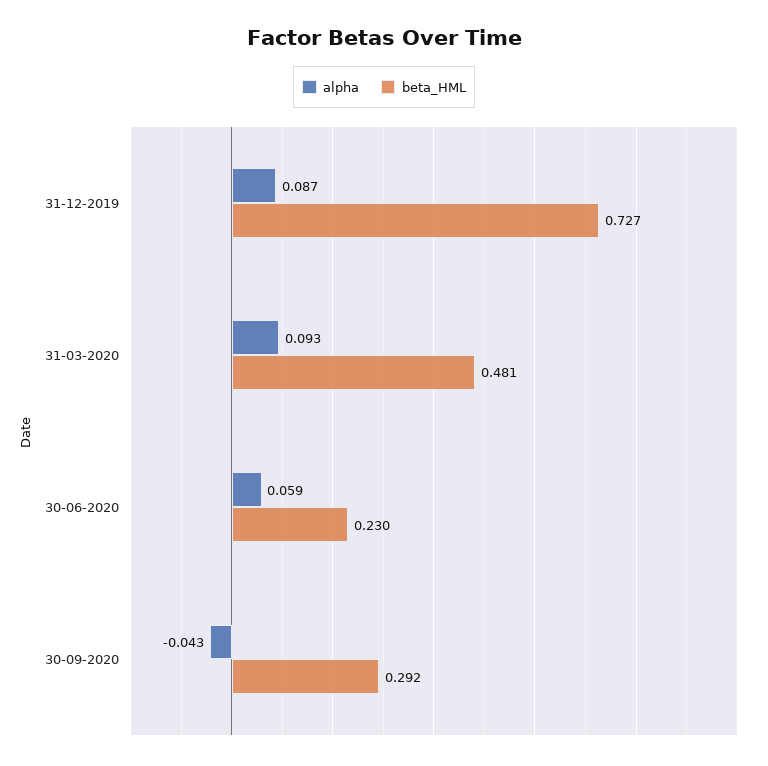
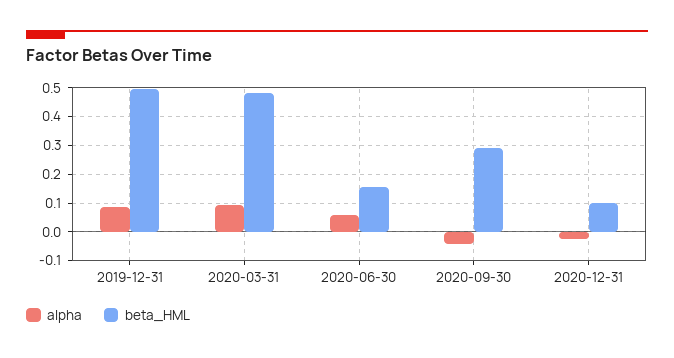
beta_HML, 31-12-2019: 0.727 -> 0.5
beta_HML, 30-06-2020: 0.23 -> 0.15
alpha, 2020-12-31: none -> -0.025
beta_HML, 2020-12-31: none -> 0.1

